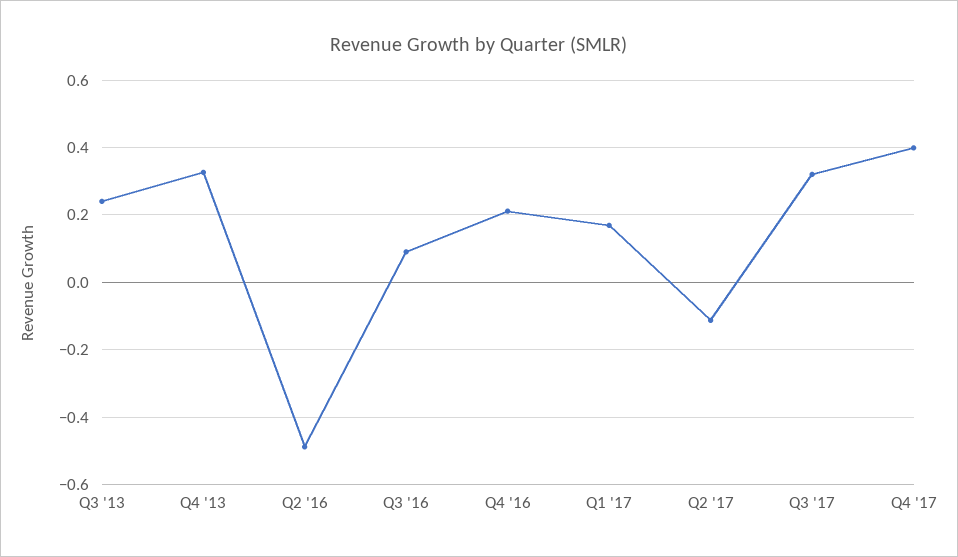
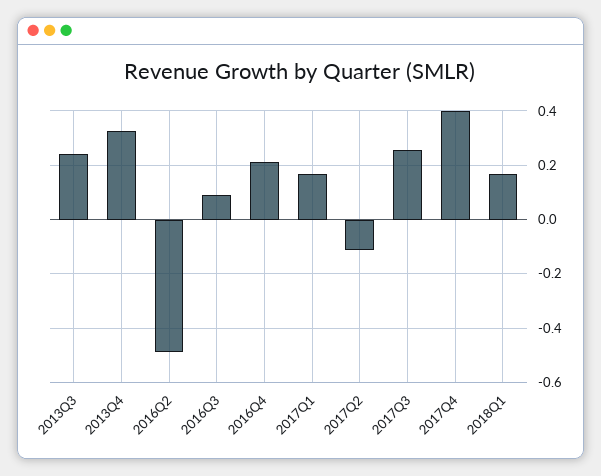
Q3 '17: 0.32 -> 0.25
2018Q1: none -> 0.175

